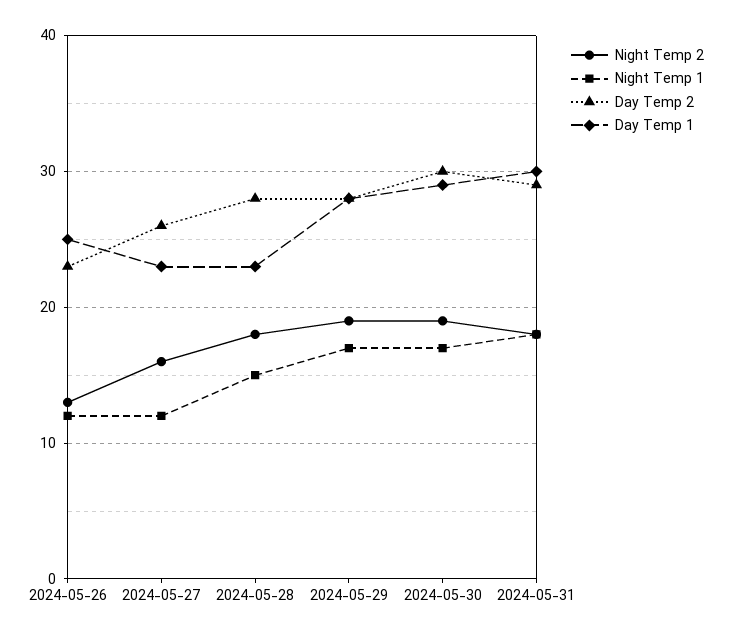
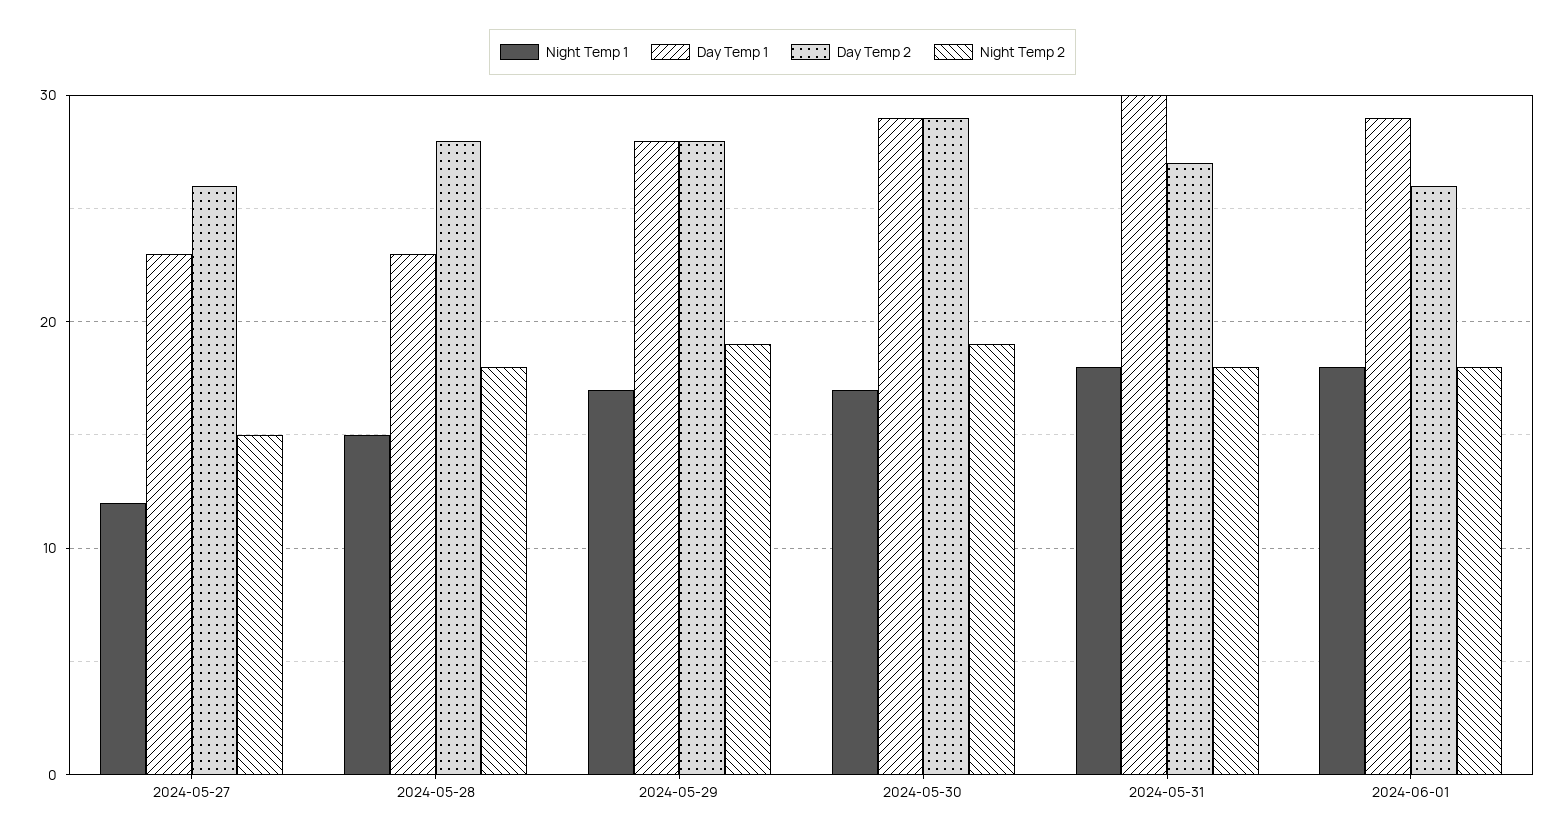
Night Temp 2, 2024-05-26: 13 -> none
Night Temp 1, 2024-05-26: 12 -> none
Day Temp 2, 2024-05-26: 23 -> none
Day Temp 1, 2024-05-26: 25 -> none
Night Temp 2, 2024-05-27: 16 -> 15
Day Temp 2, 2024-05-30: 30 -> 29
Day Temp 2, 2024-05-31: 29 -> 27
Night Temp 1, 2024-06-01: none -> 18
Day Temp 1, 2024-06-01: none -> 29
Day Temp 2, 2024-06-01: none -> 26
Night Temp 2, 2024-06-01: none -> 18

